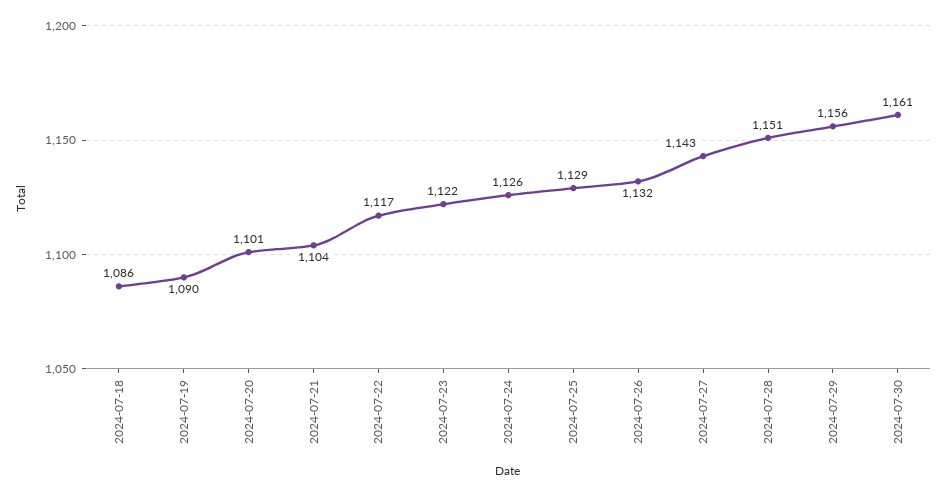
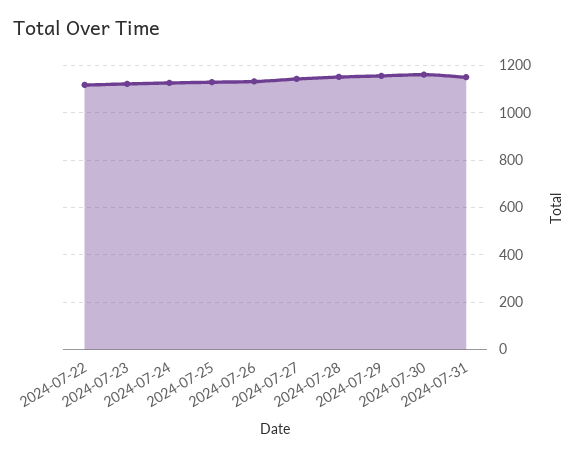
2024-07-18: 1086 -> none
2024-07-19: 1090 -> none
2024-07-20: 1101 -> none
2024-07-21: 1104 -> none
2024-07-31: none -> 1150

